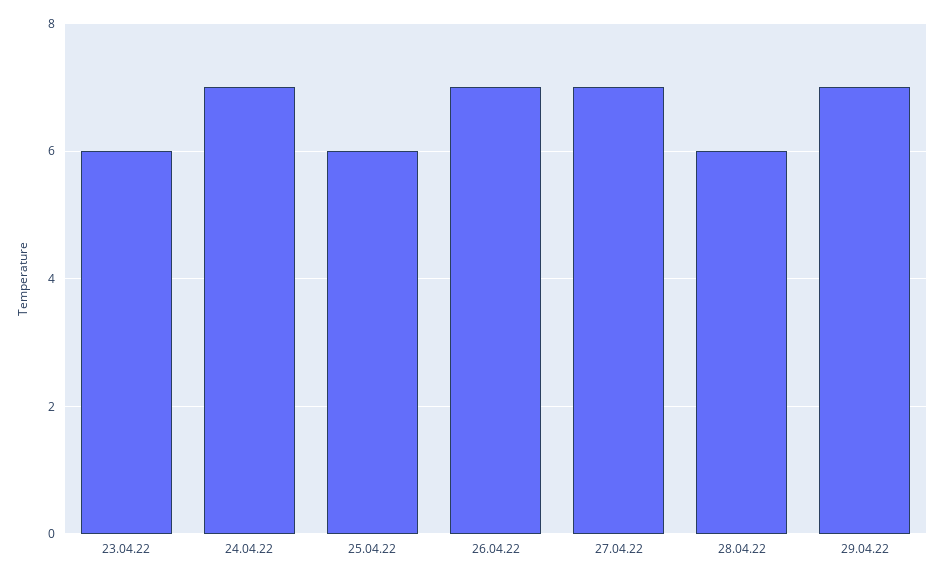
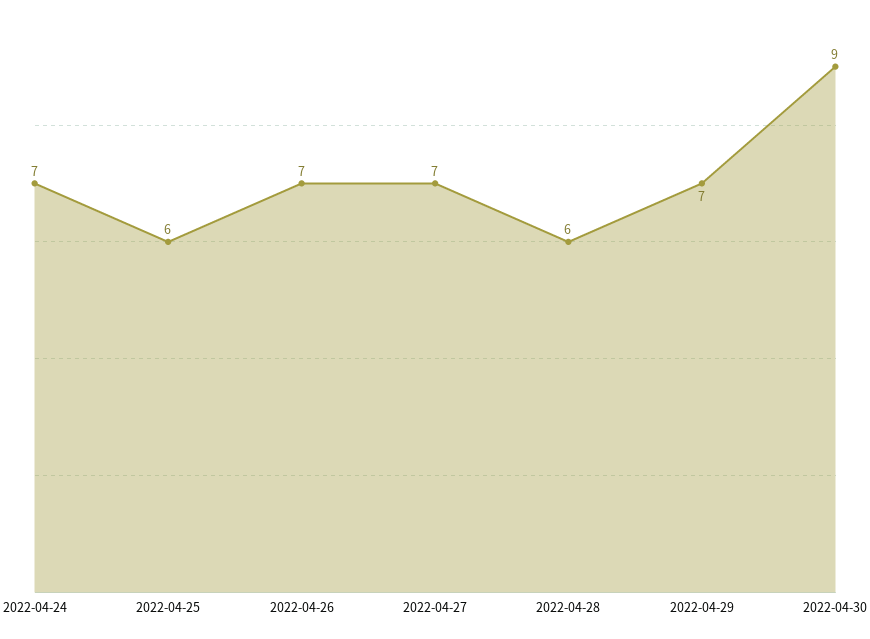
23.04.22: 6 -> none
2022-04-30: none -> 9

